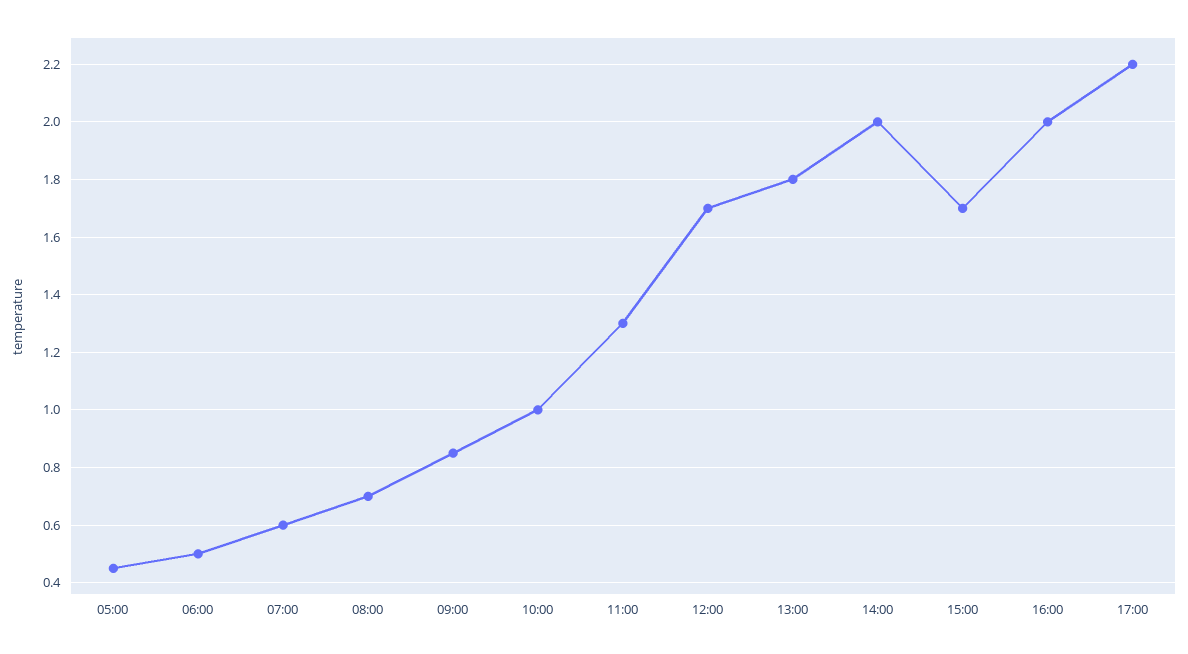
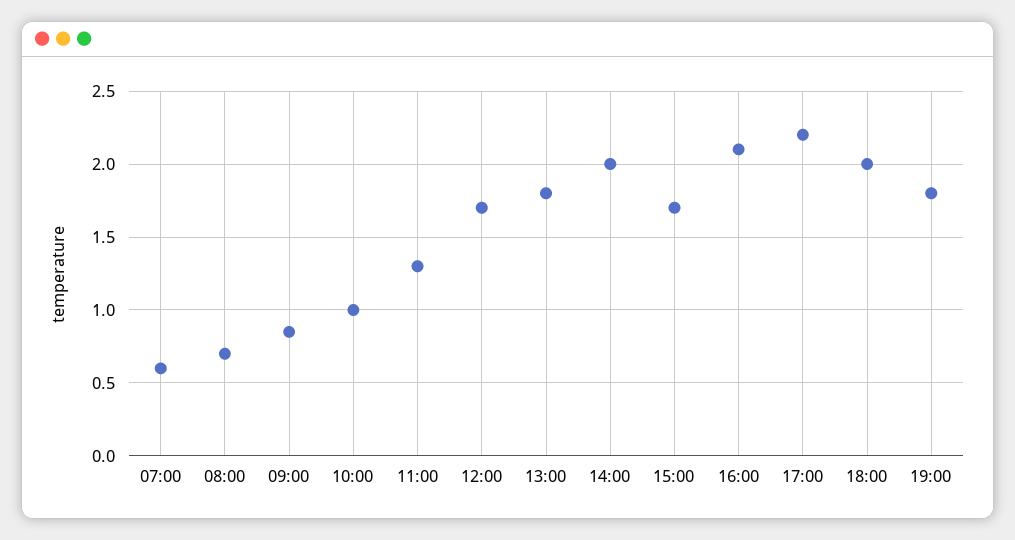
05:00: 0.45 -> none
06:00: 0.5 -> none
16:00: 2 -> 2.1
18:00: none -> 2
19:00: none -> 1.8

